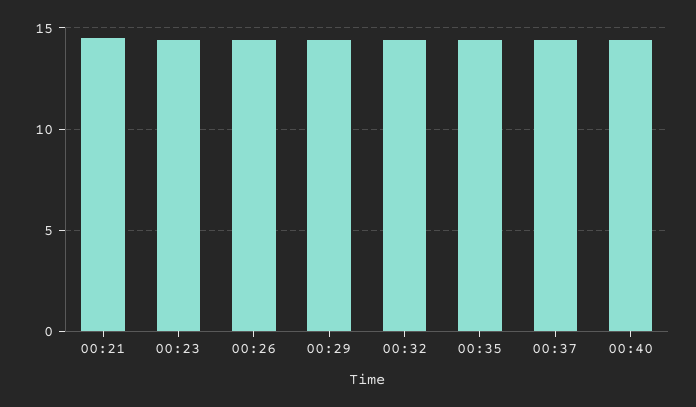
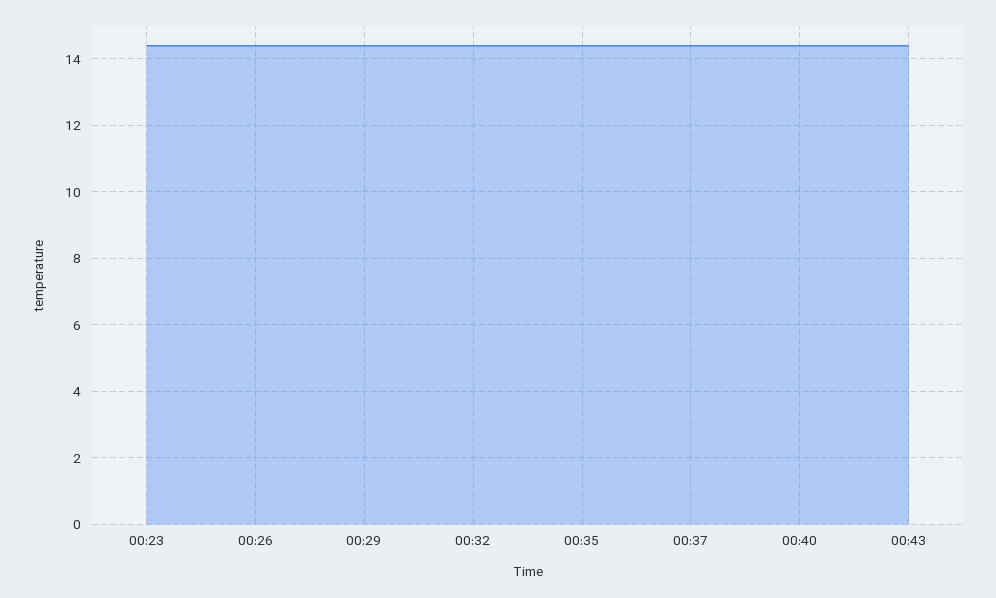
00:21: 14.5 -> none
00:43: none -> 14.5

